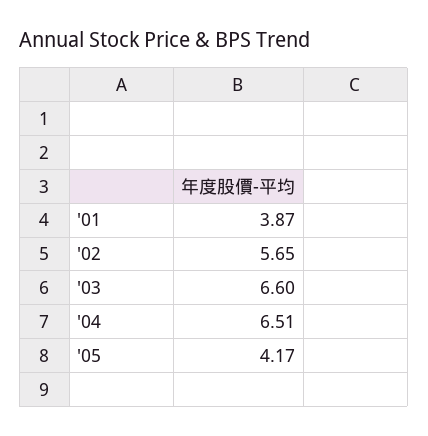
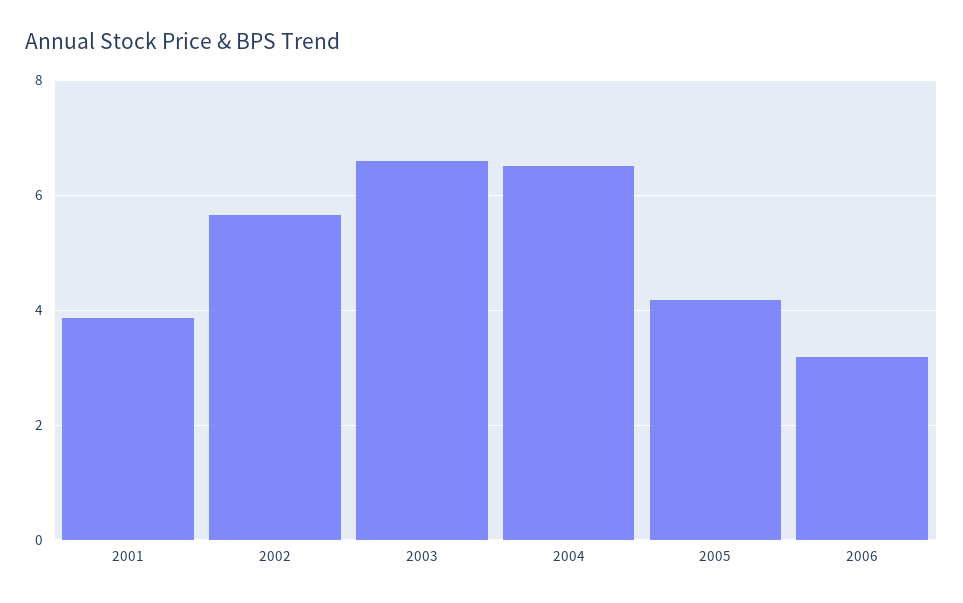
2006: none -> 3.2

